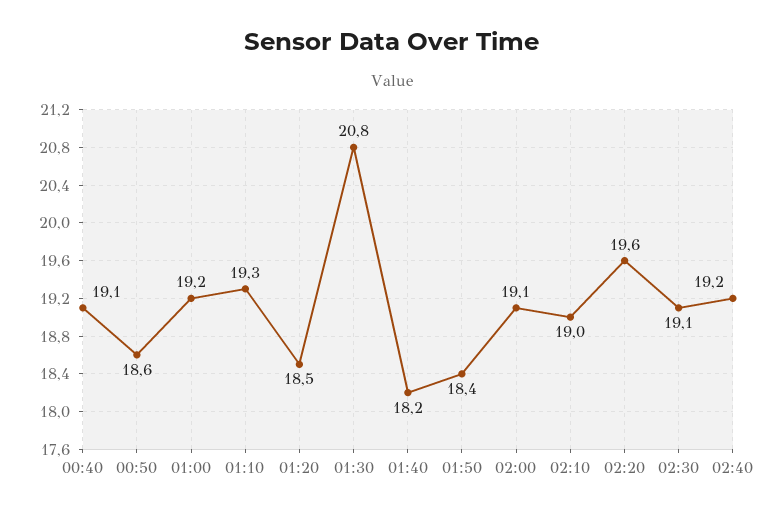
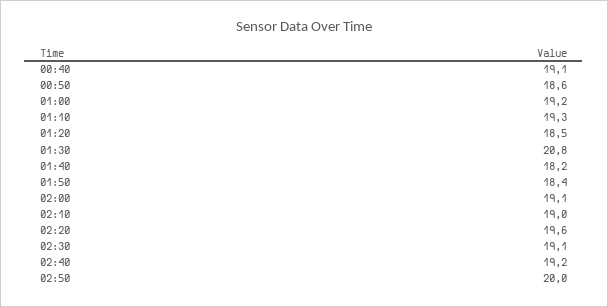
02:50: none -> 20

